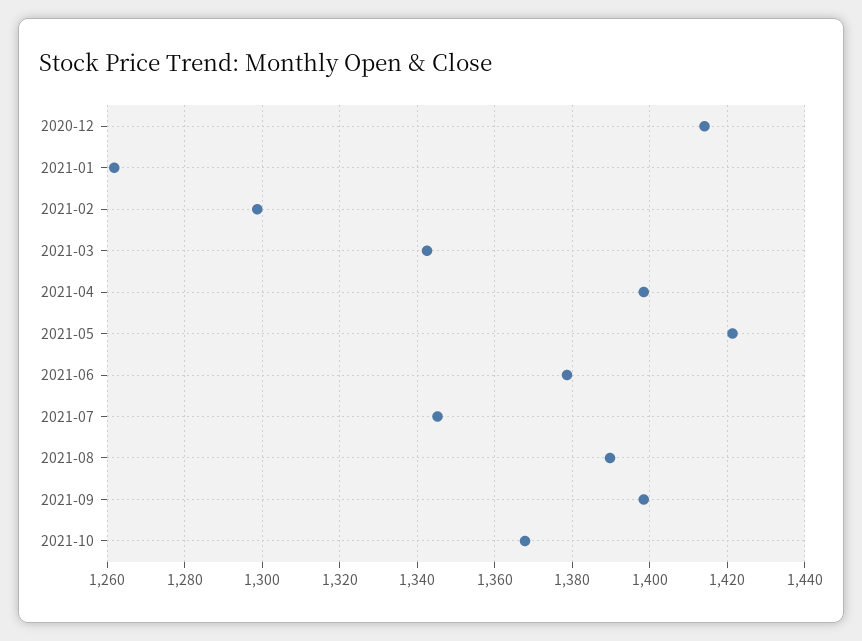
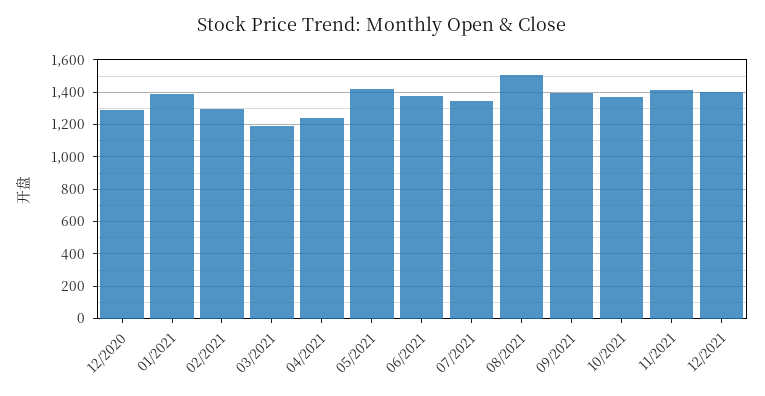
2020-12: 1414 -> 1300
2021-01: 1262 -> 1400
2021-03: 1342 -> 1200
2021-04: 1398 -> 1250
2021-08: 1390 -> 1500
11/2021: none -> 1400
12/2021: none -> 1400

